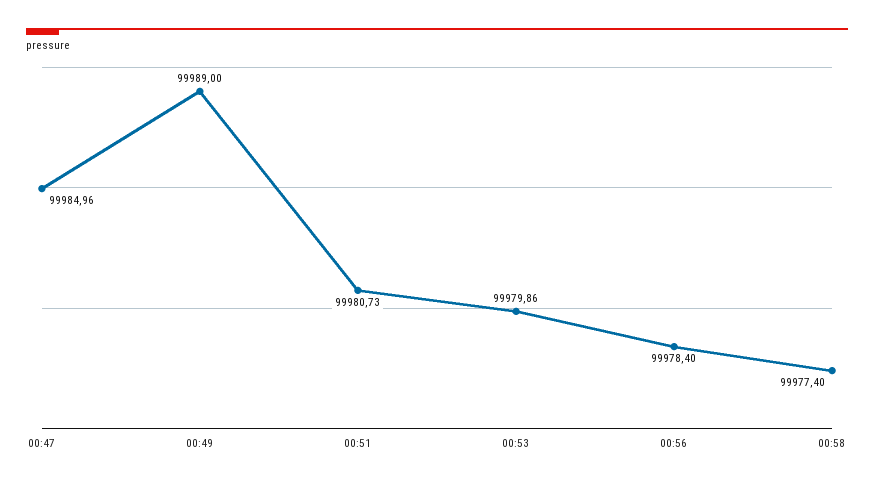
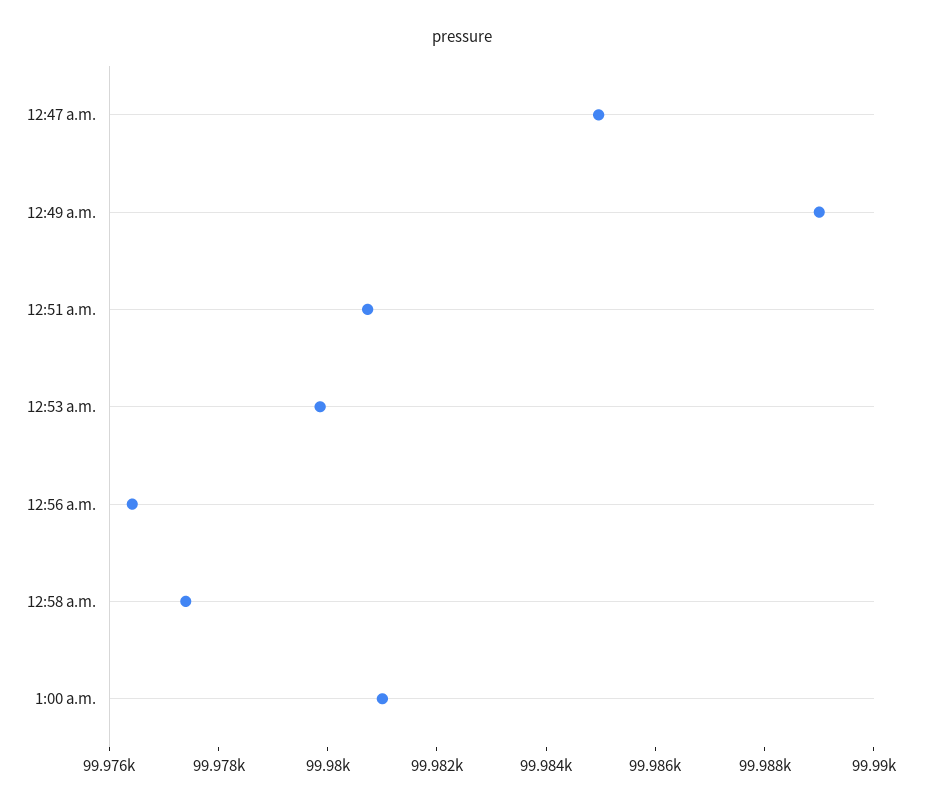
00:56: 99978.4 -> 99976.5
1:00 a.m.: none -> 99981

